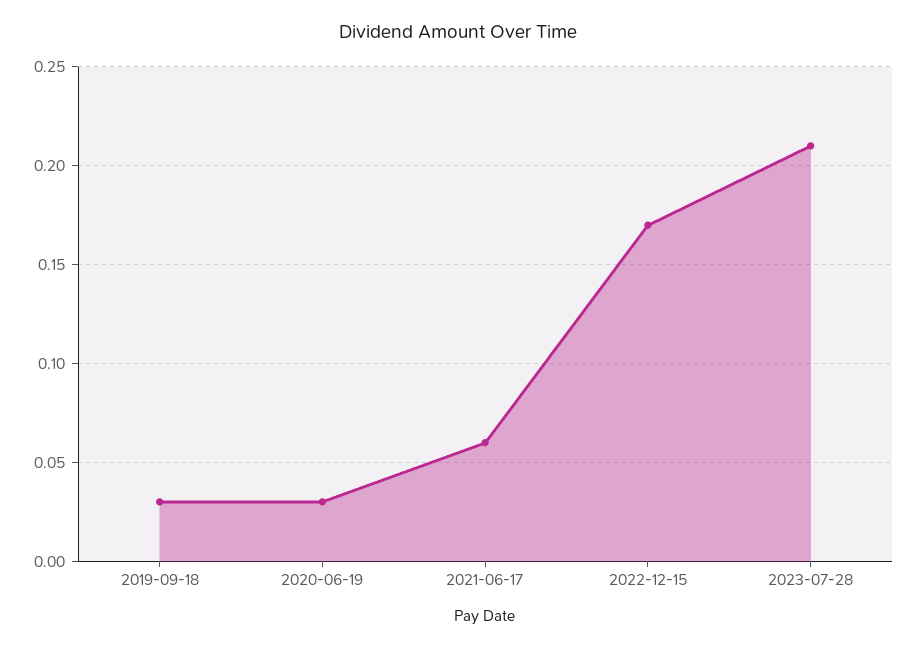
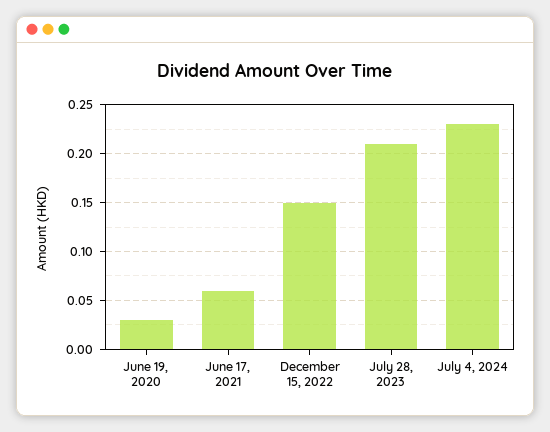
2019-09-18: 0.03 -> none
2022-12-15: 0.17 -> 0.15
July 4, 2024: none -> 0.23

